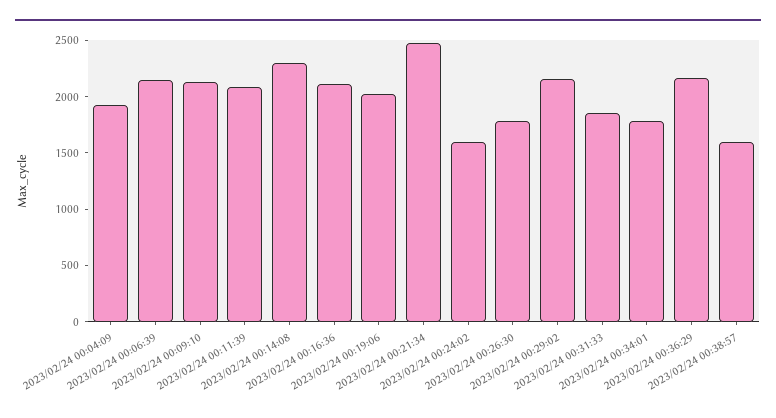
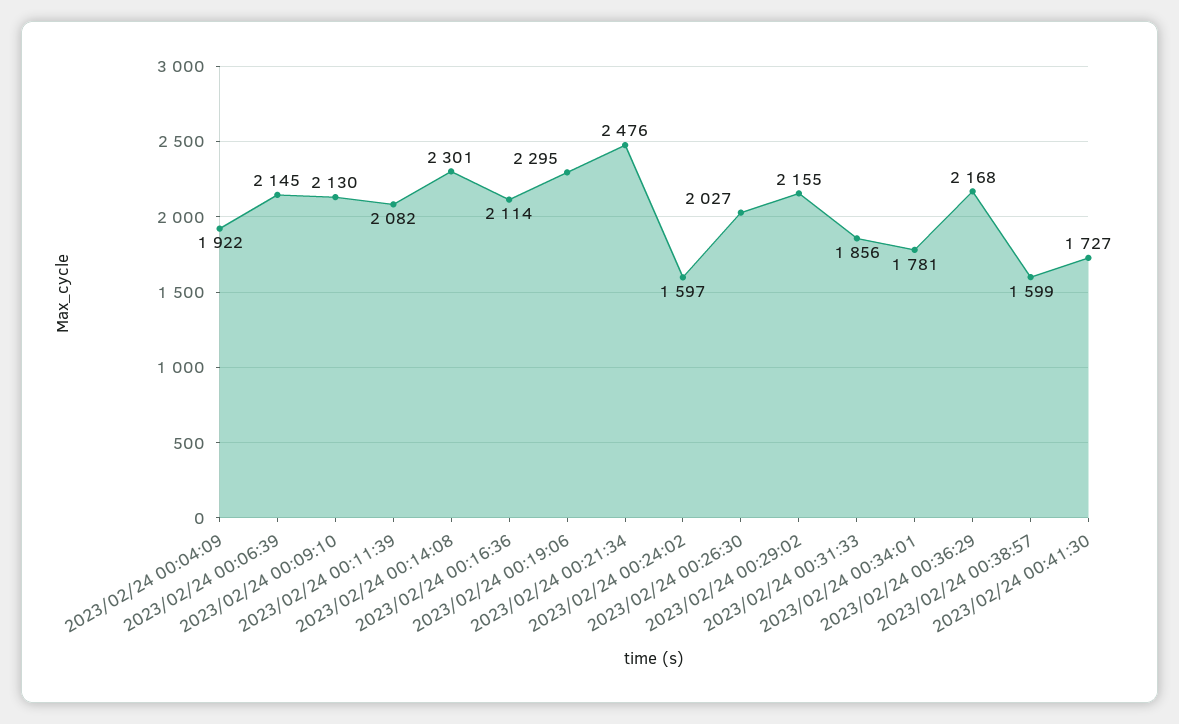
2023/02/24 00:19:06: 2000 -> 2295
2023/02/24 00:26:30: 1800 -> 2027
2023/02/24 00:41:30: none -> 1727

